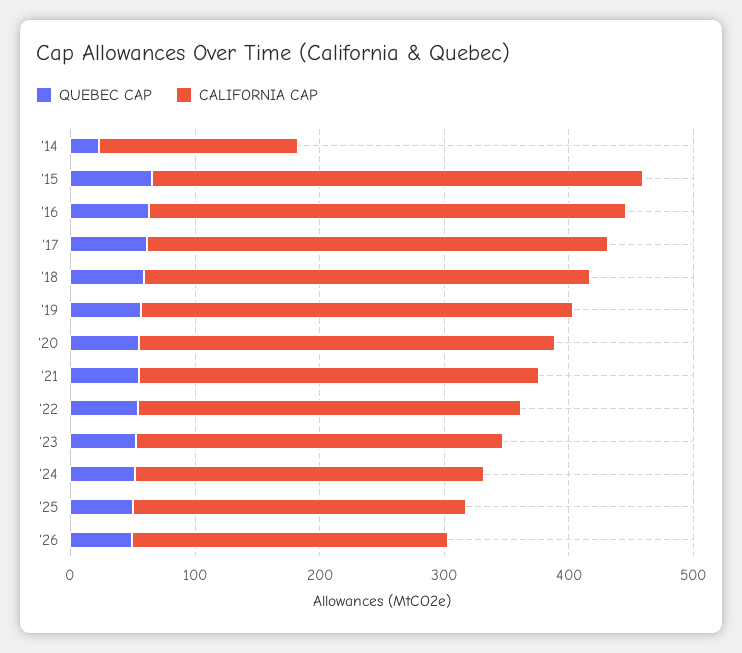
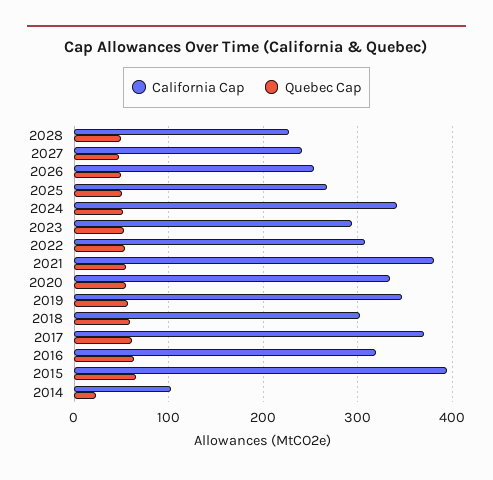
CALIFORNIA CAP, '14: 160 -> 100
CALIFORNIA CAP, '16: 380 -> 320
CALIFORNIA CAP, '18: 360 -> 300
CALIFORNIA CAP, '21: 320 -> 380
CALIFORNIA CAP, '24: 280 -> 340
CALIFORNIA CAP, 2028: none -> 230
QUEBEC CAP, 2028: none -> 50
CALIFORNIA CAP, 2027: none -> 240
QUEBEC CAP, 2027: none -> 50

